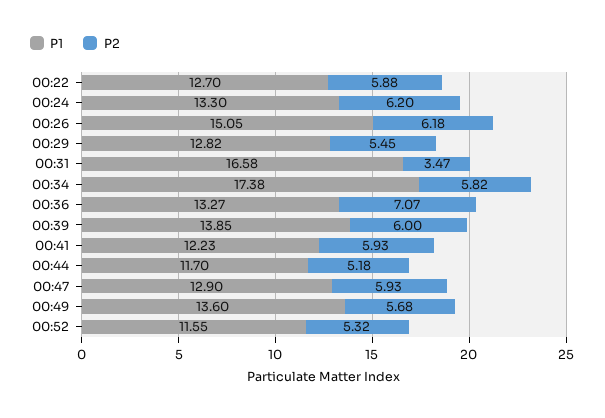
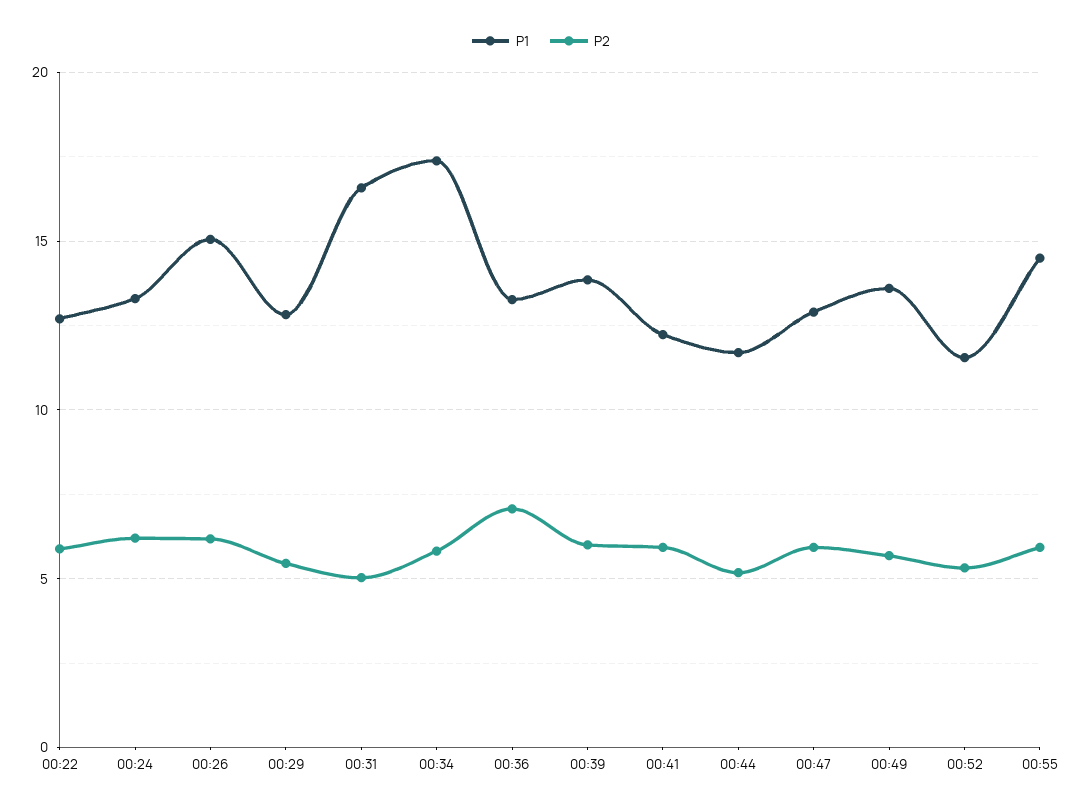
P2, 00:31: 3.47 -> 5
P1, 00:55: none -> 14.5
P2, 00:55: none -> 6

